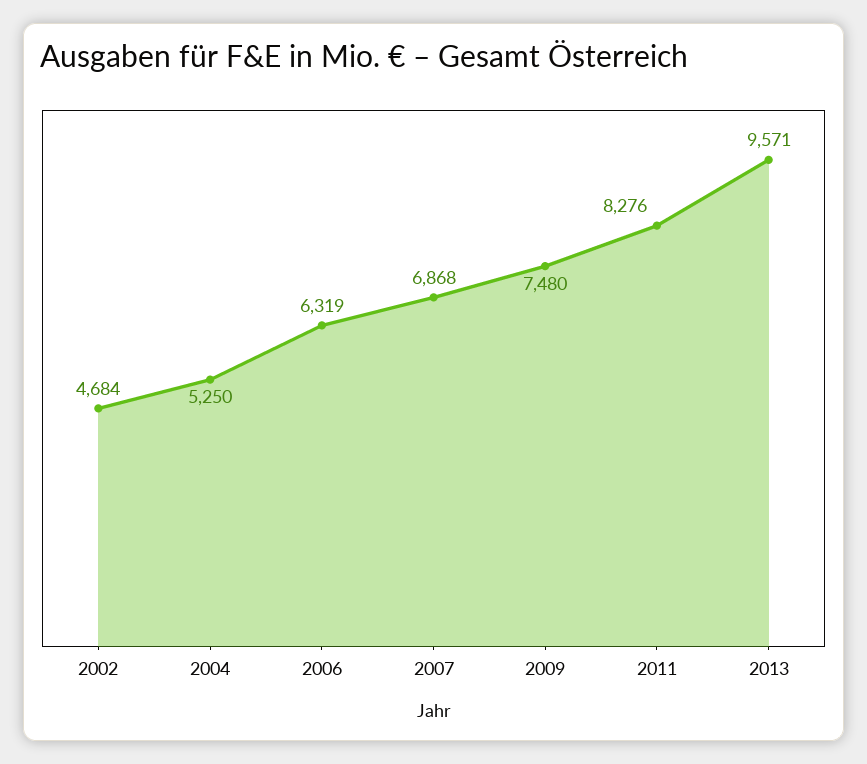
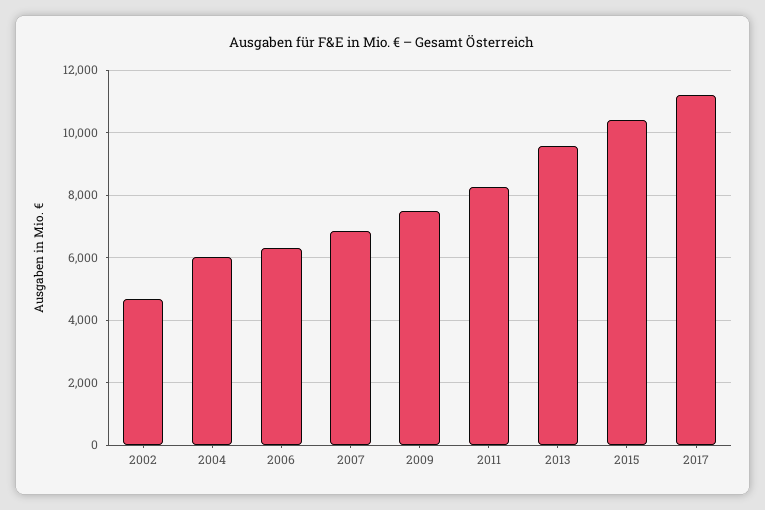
2004: 5250 -> 6000
2015: none -> 10400
2017: none -> 11200

